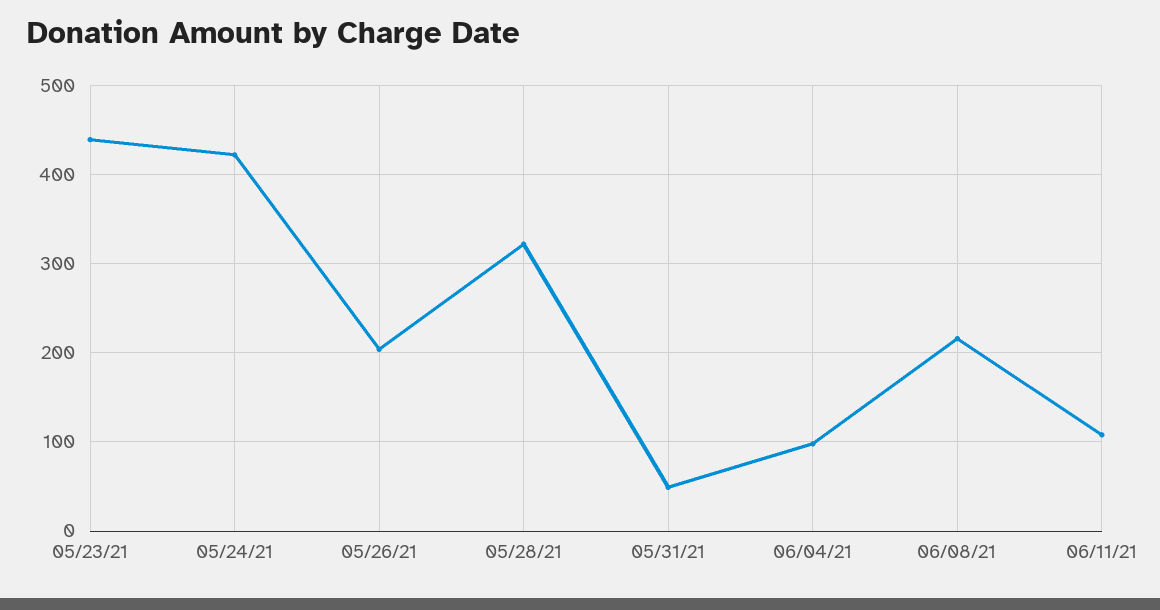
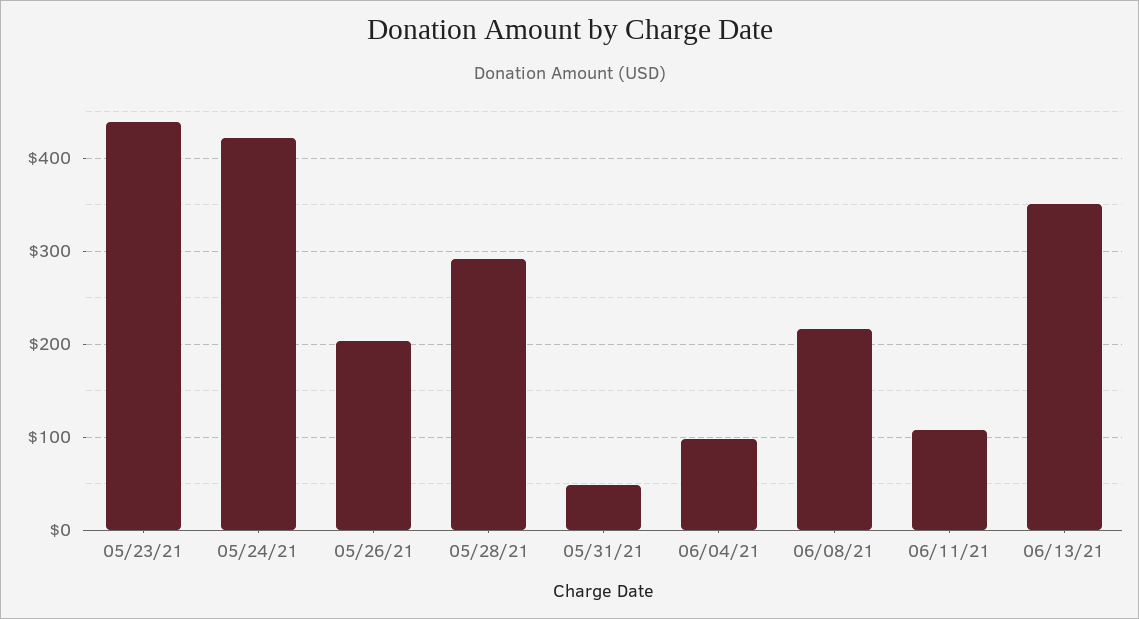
05/28/21: 320 -> 290
06/13/21: none -> 350

